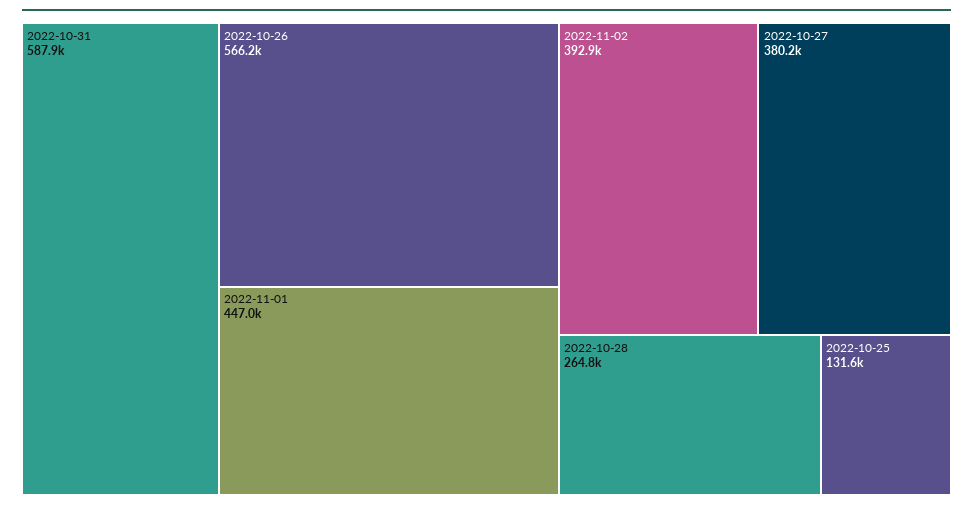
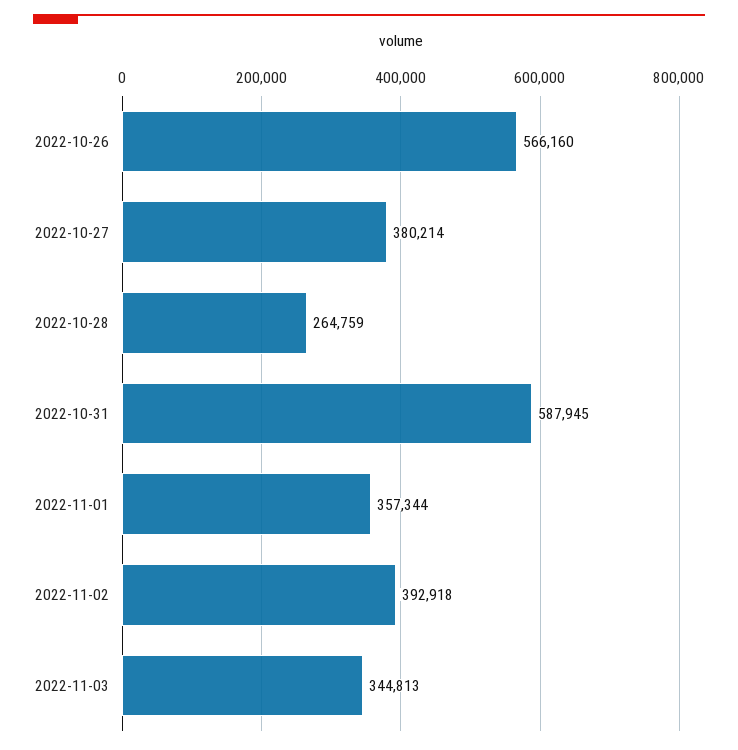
2022-11-01: 447000 -> 357344
2022-10-25: 131600 -> none
2022-11-03: none -> 344813

